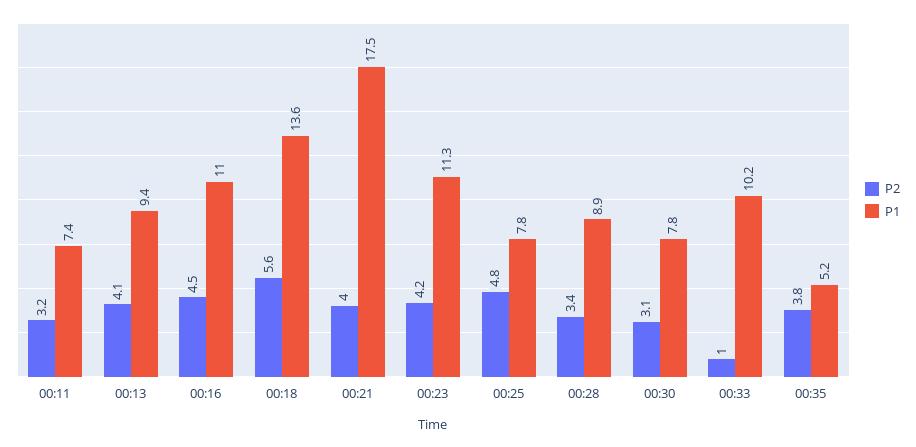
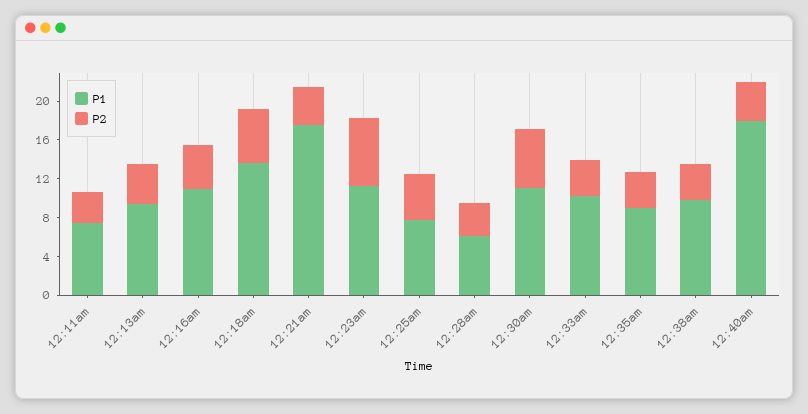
P2, 00:23: 4.2 -> 7
P1, 00:28: 8.9 -> 6
P2, 00:30: 3.1 -> 6
P1, 00:30: 7.8 -> 11
P2, 00:33: 1 -> 4
P1, 00:35: 5.2 -> 9
P1, 12:38am: none -> 10
P2, 12:38am: none -> 4
P1, 12:40am: none -> 18
P2, 12:40am: none -> 4

